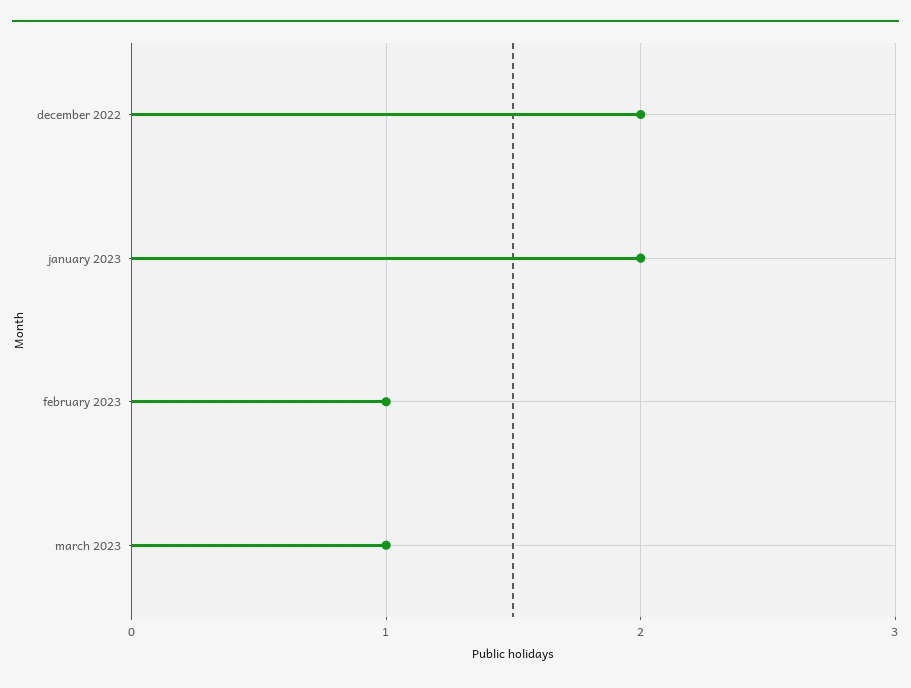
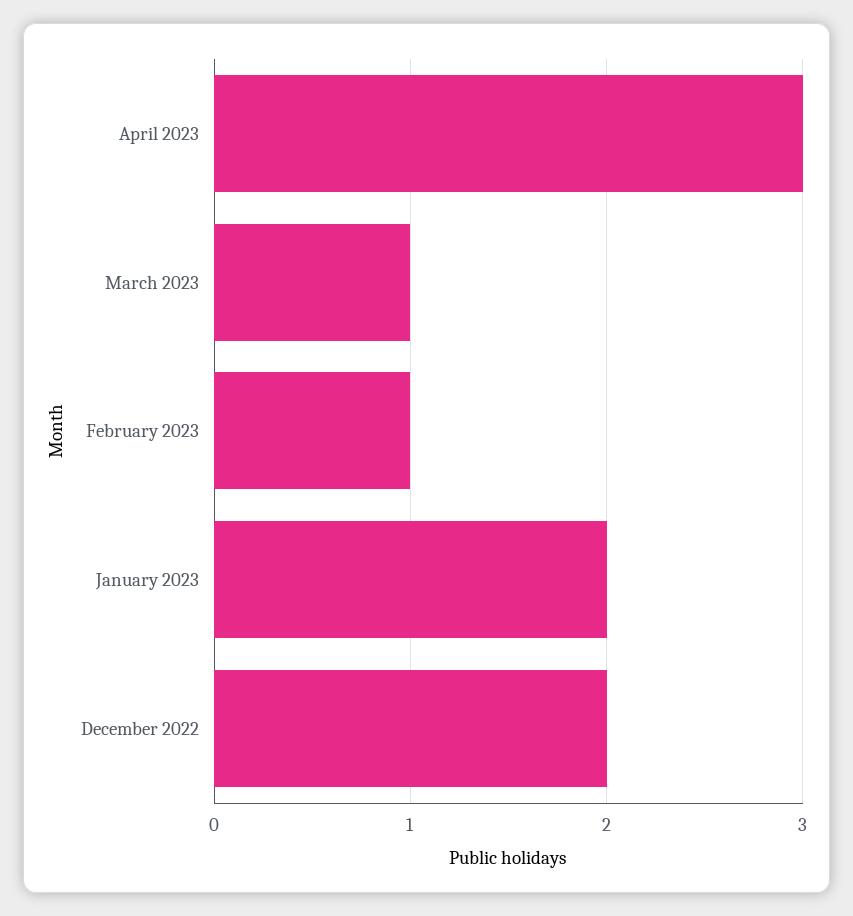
April 2023: none -> 3

